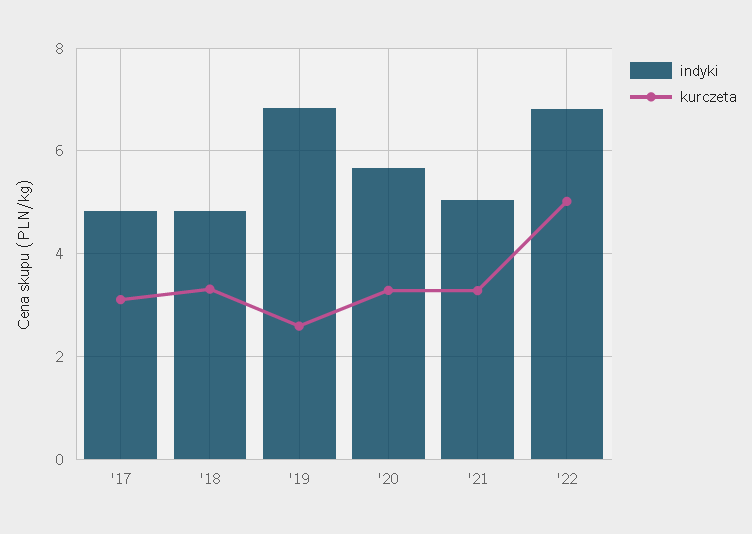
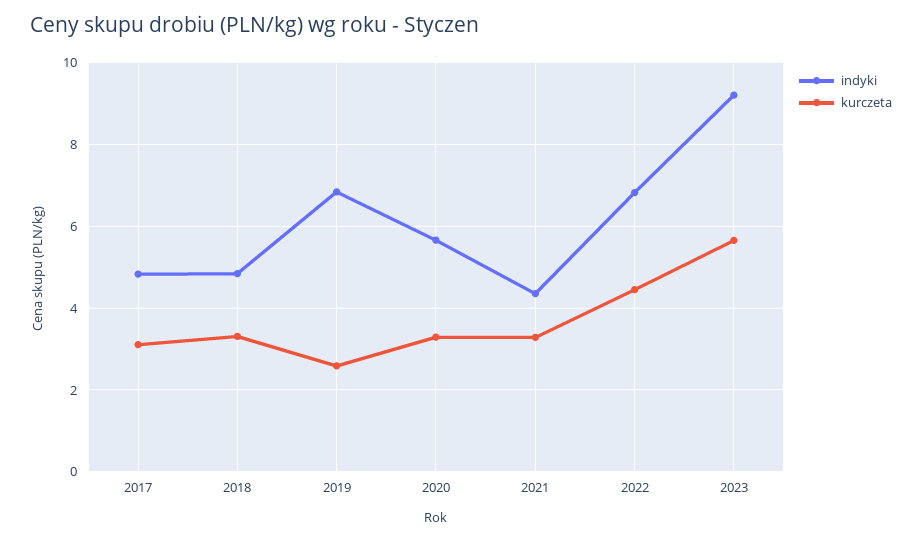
indyki, '21: 5 -> 4.4
kurczeta, '22: 5 -> 4.4
indyki, 2023: none -> 9.2
kurczeta, 2023: none -> 5.6

